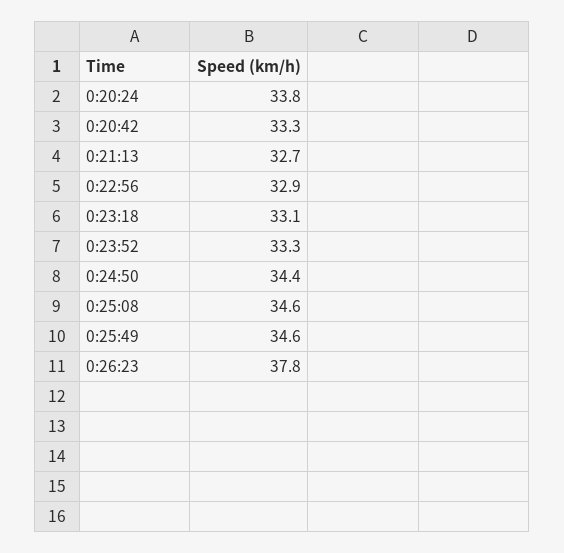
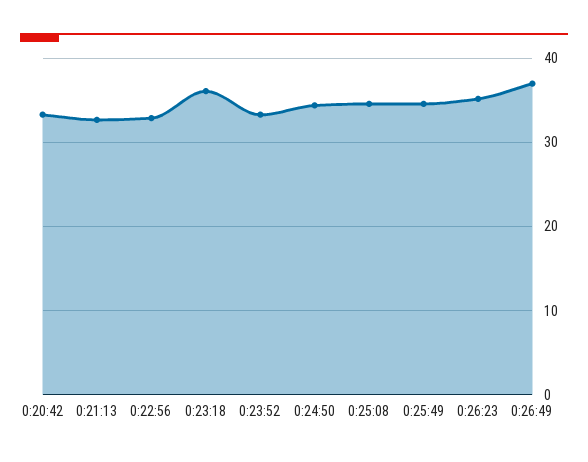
0:20:24: 33.8 -> none
0:23:18: 33.1 -> 36
0:26:23: 37.8 -> 35
0:26:49: none -> 37

